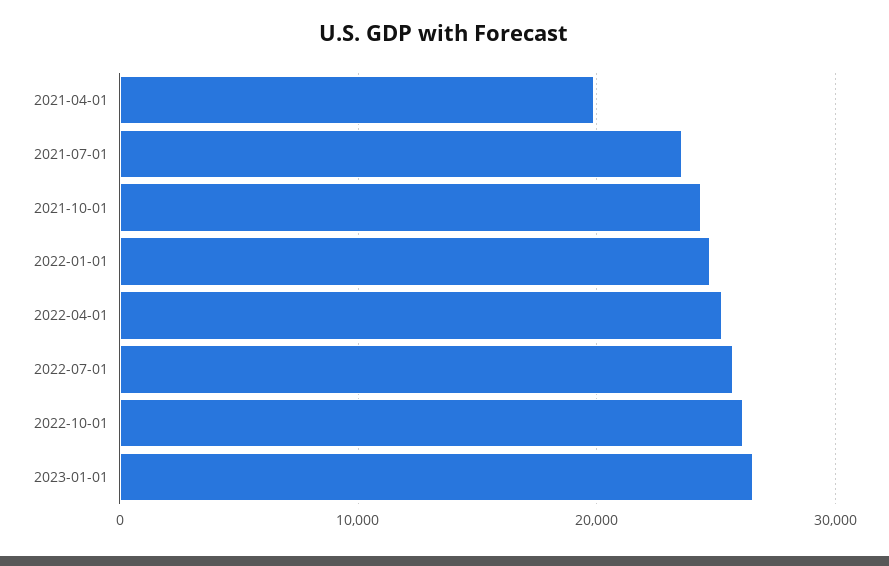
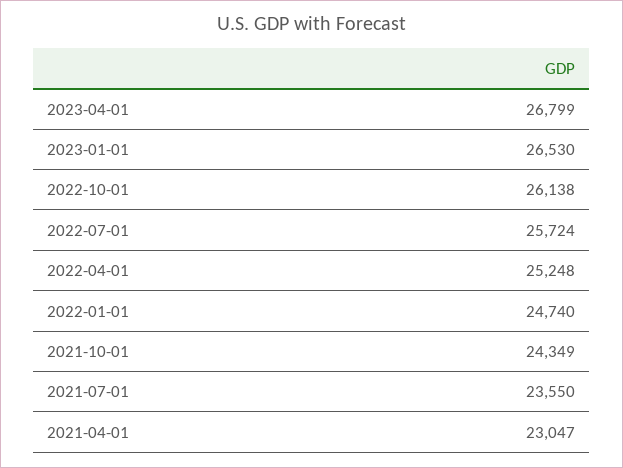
2021-04-01: 20000 -> 23047
2023-04-01: none -> 26799

